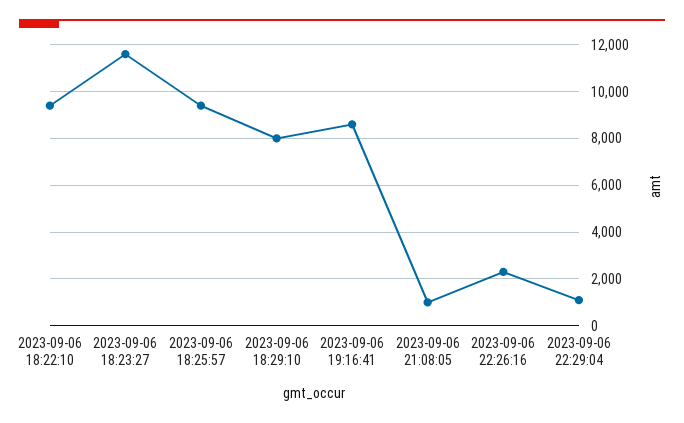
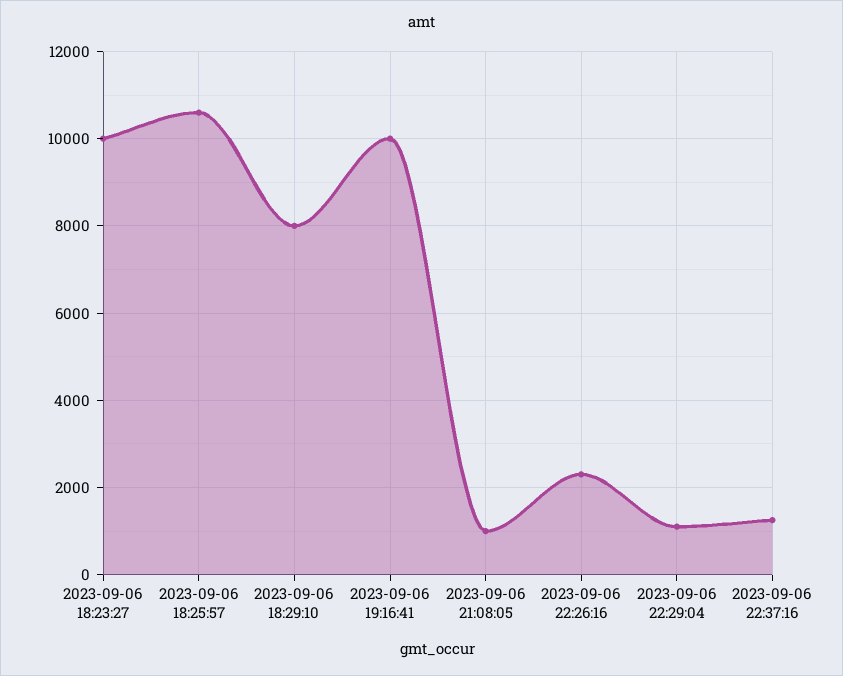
2023-09-06 18:22:10: 9500 -> none
2023-09-06 18:23:27: 11500 -> 10000
2023-09-06 18:25:57: 9500 -> 10600
2023-09-06 19:16:41: 8500 -> 10000
2023-09-06 22:37:16: none -> 1200

